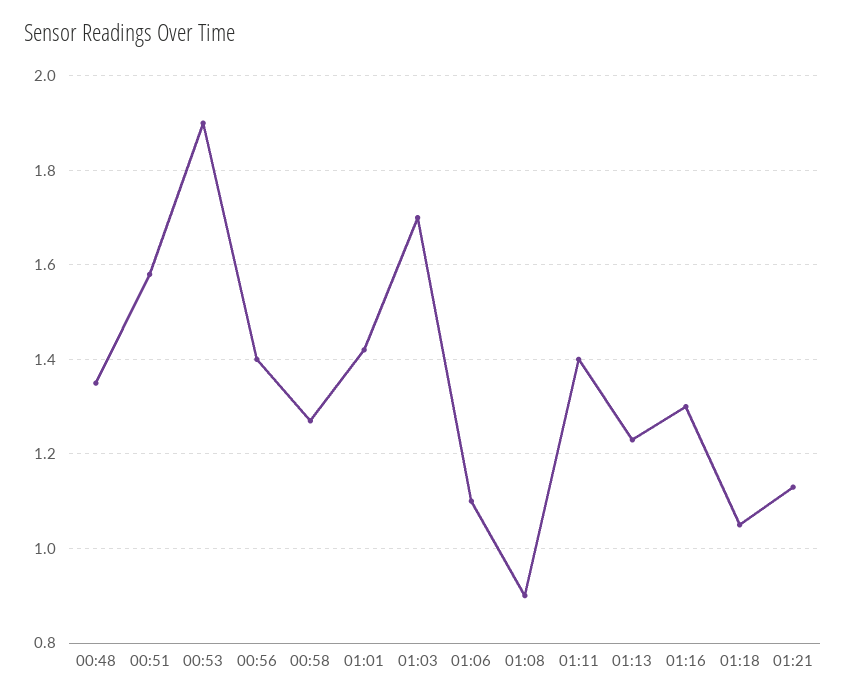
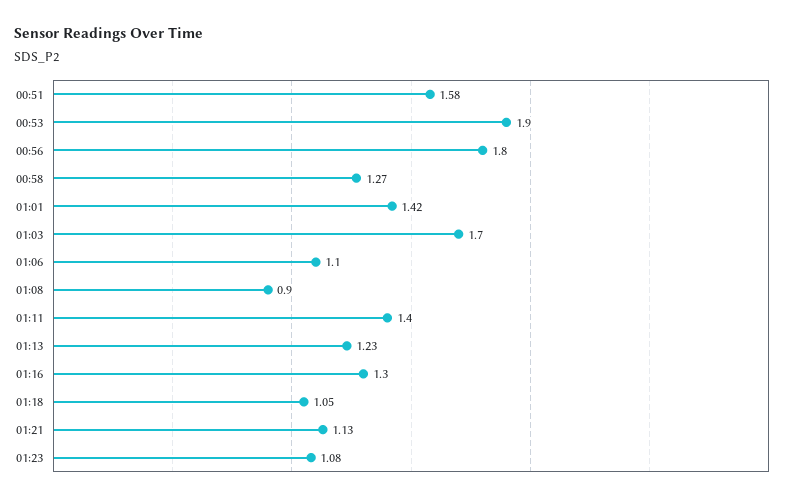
00:48: 1.35 -> none
00:56: 1.4 -> 1.8
01:23: none -> 1.08

